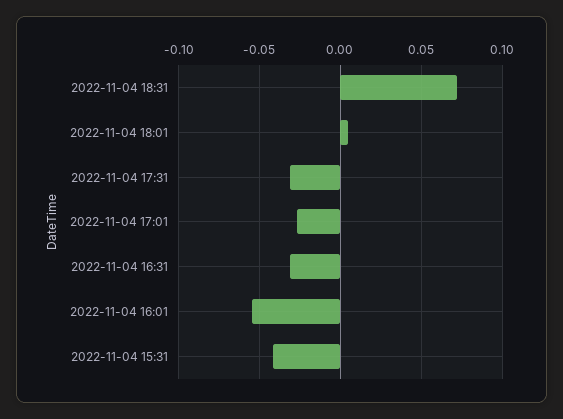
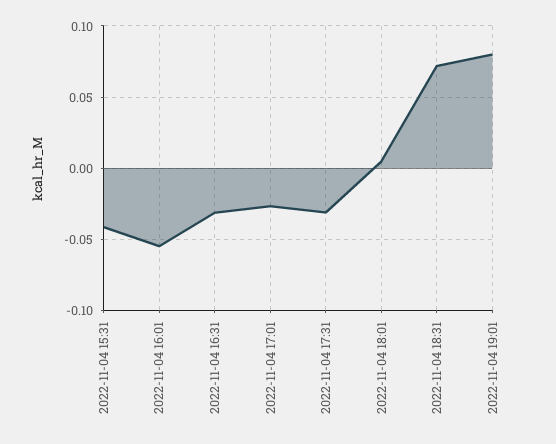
2022-11-04 19:01: none -> 0.08

